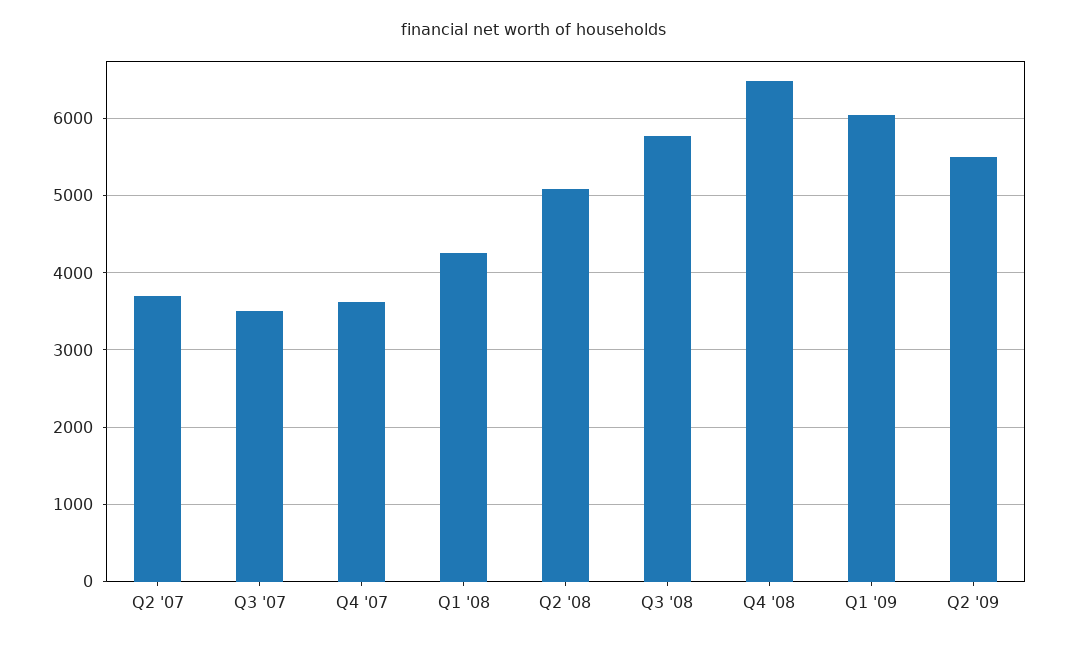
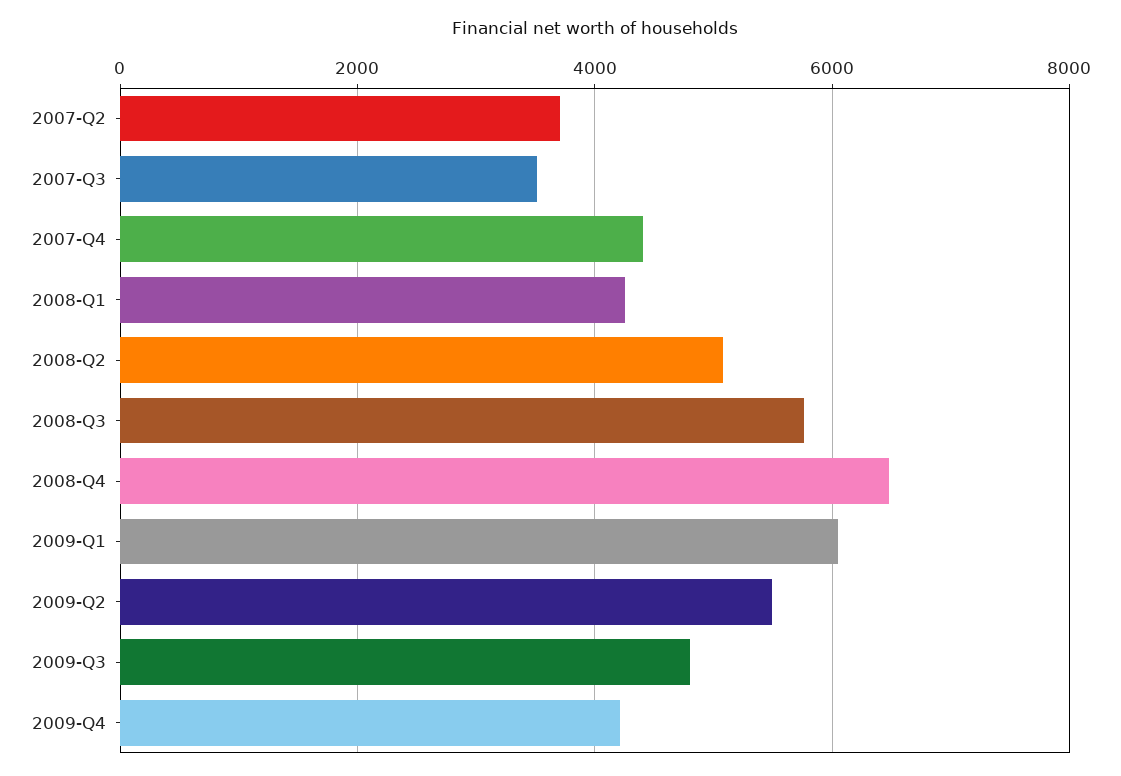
Q4 '07: 3600 -> 4400
2009-Q3: none -> 4800
2009-Q4: none -> 4200

